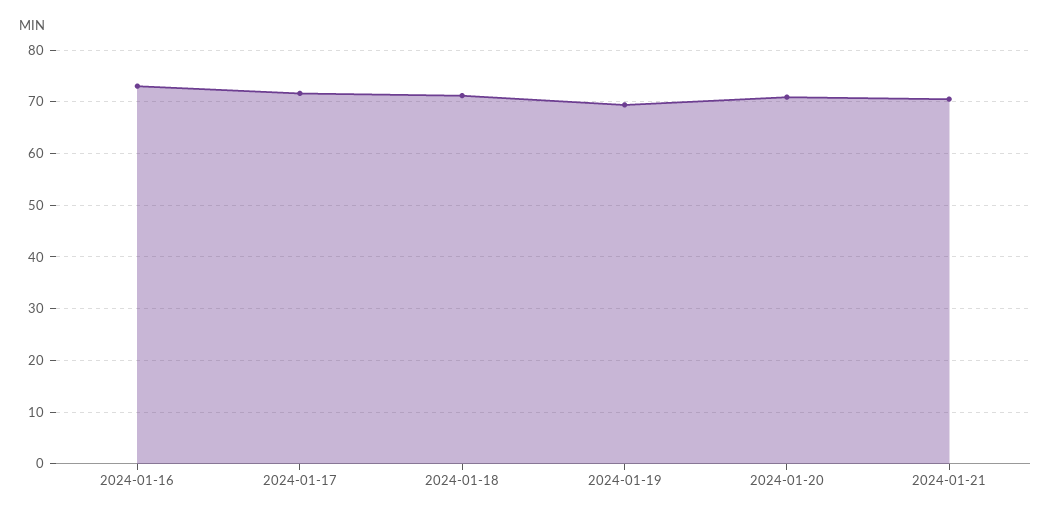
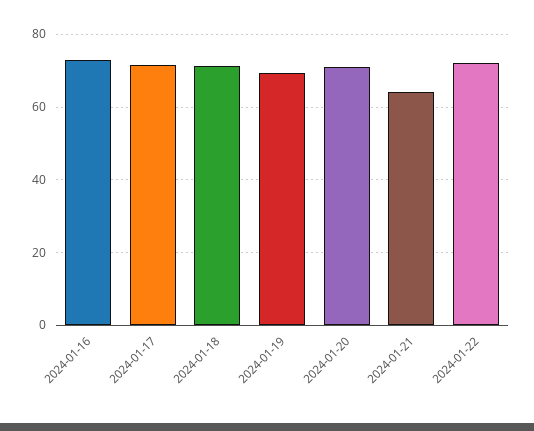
2024-01-21: 70 -> 64
2024-01-22: none -> 72

